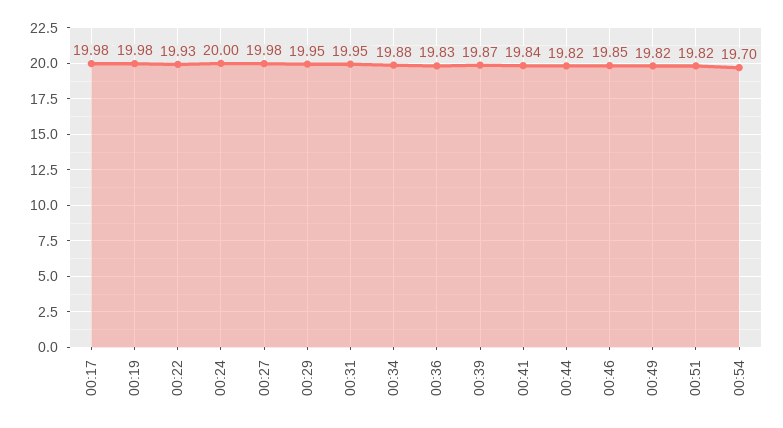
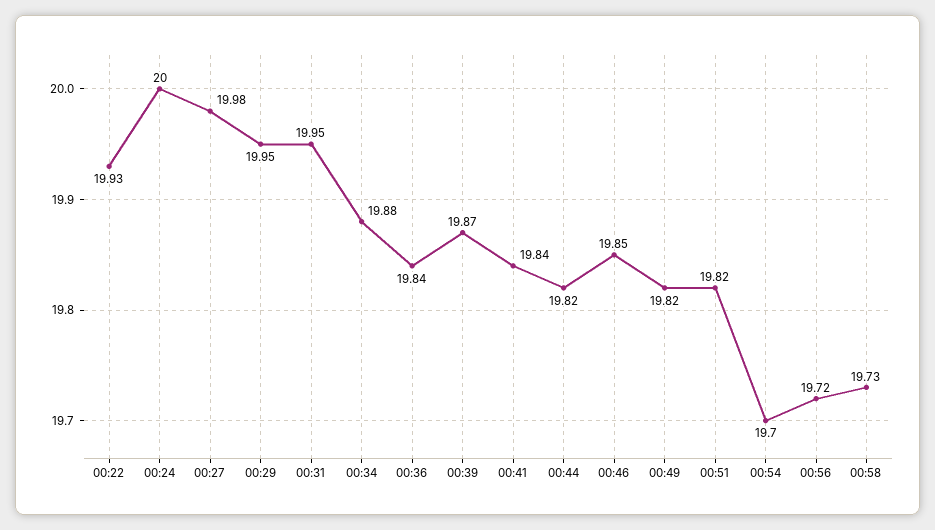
00:17: 19.98 -> none
00:19: 19.98 -> none
00:36: 19.83 -> 19.84
00:56: none -> 19.72
00:58: none -> 19.73

